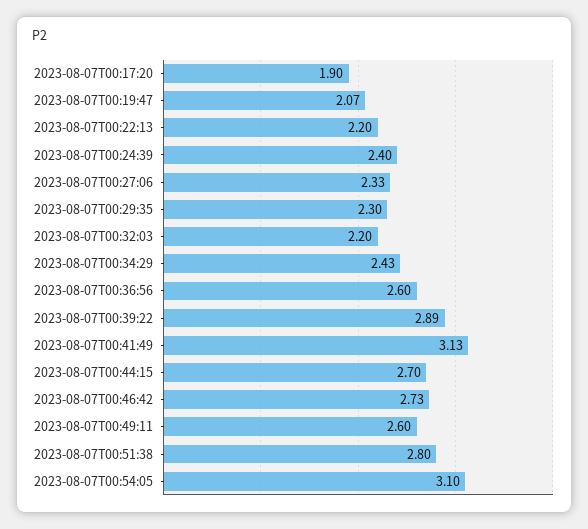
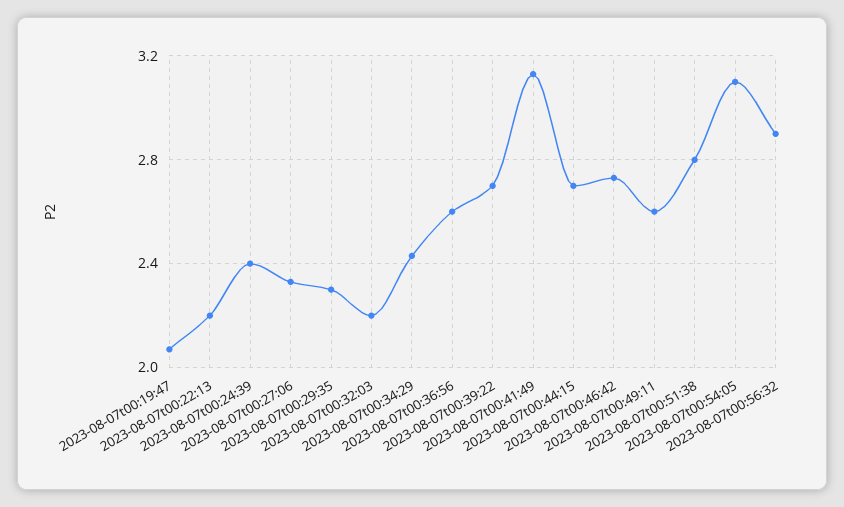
2023-08-07T00:17:20: 1.9 -> none
2023-08-07T00:39:22: 2.89 -> 2.7
2023-08-07t00:56:32: none -> 2.9

